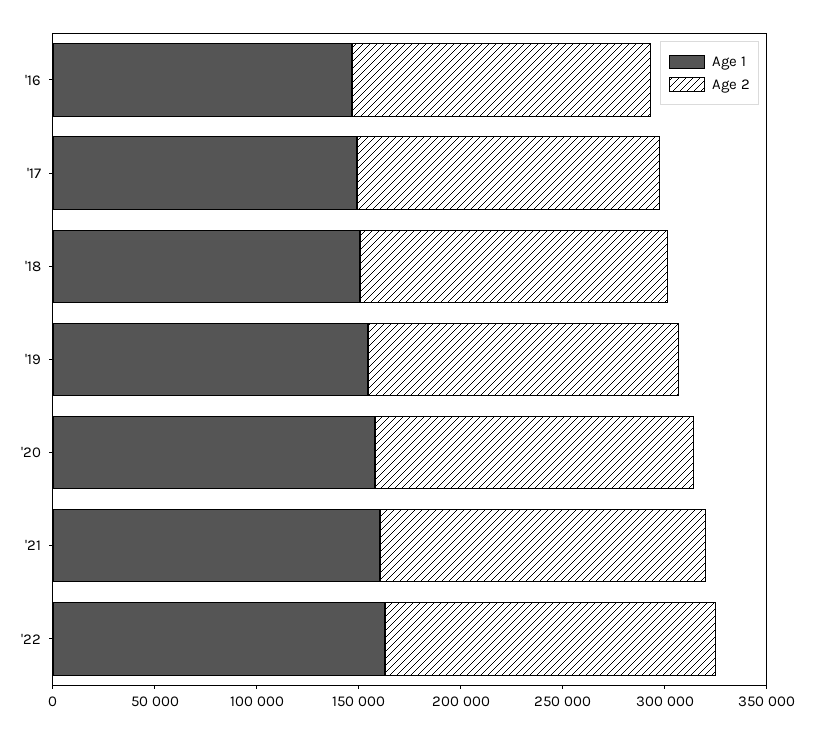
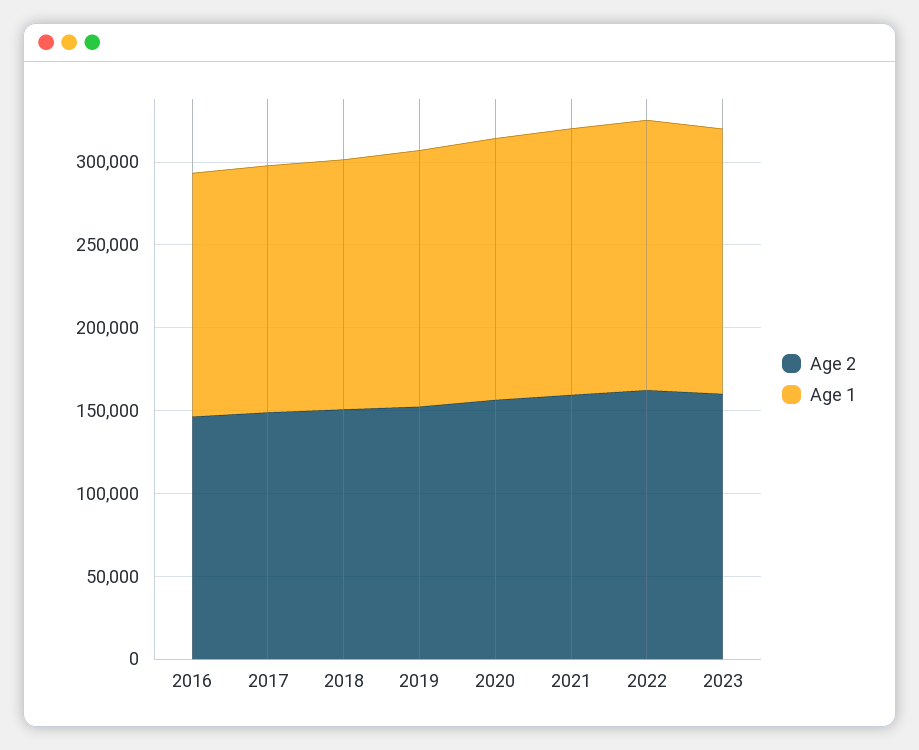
Age 2, 2023: none -> 160000
Age 1, 2023: none -> 160000

